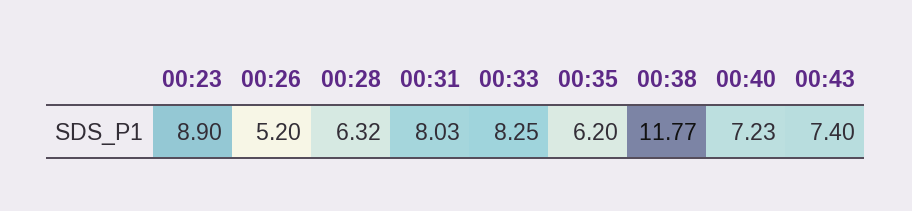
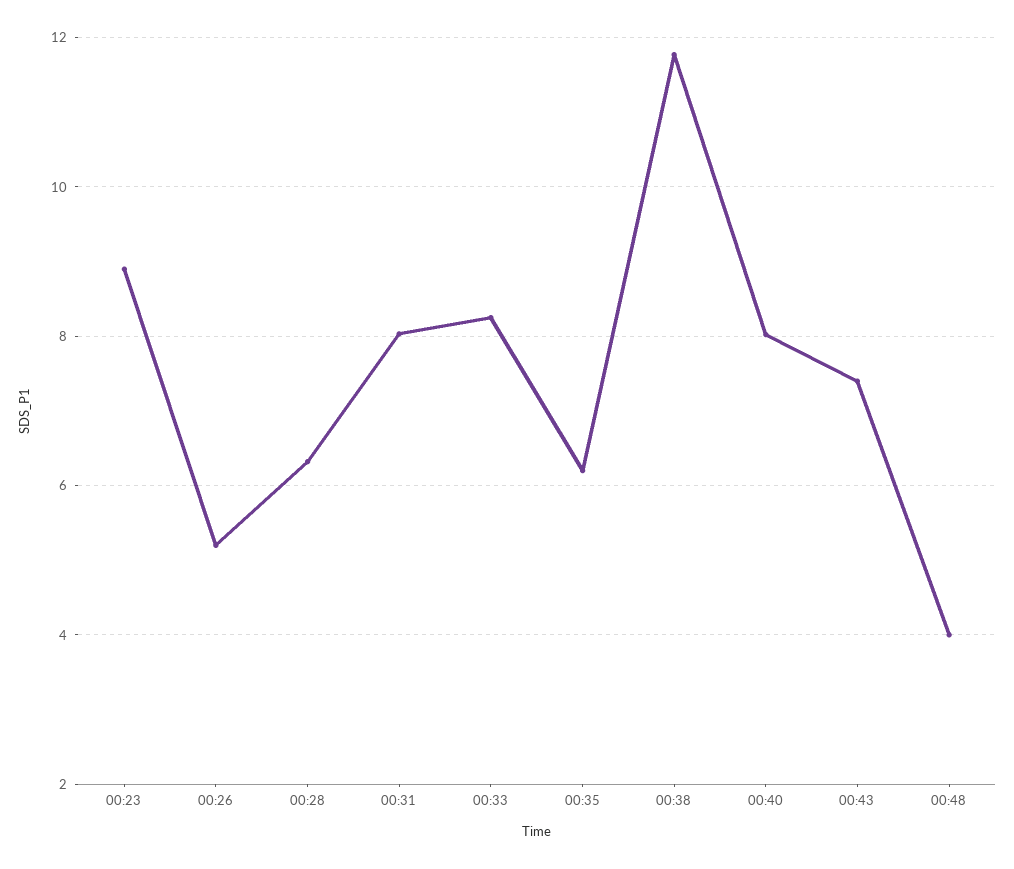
00:40: 7.23 -> 8
00:48: none -> 4

